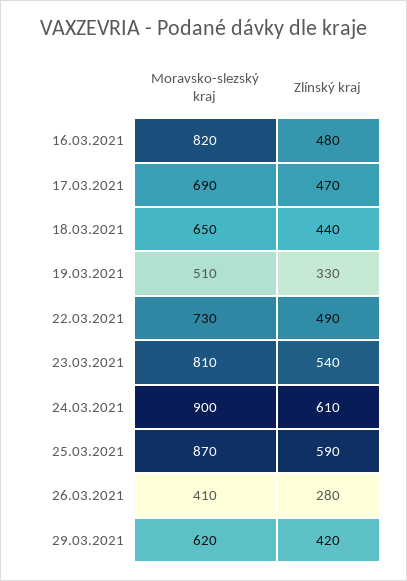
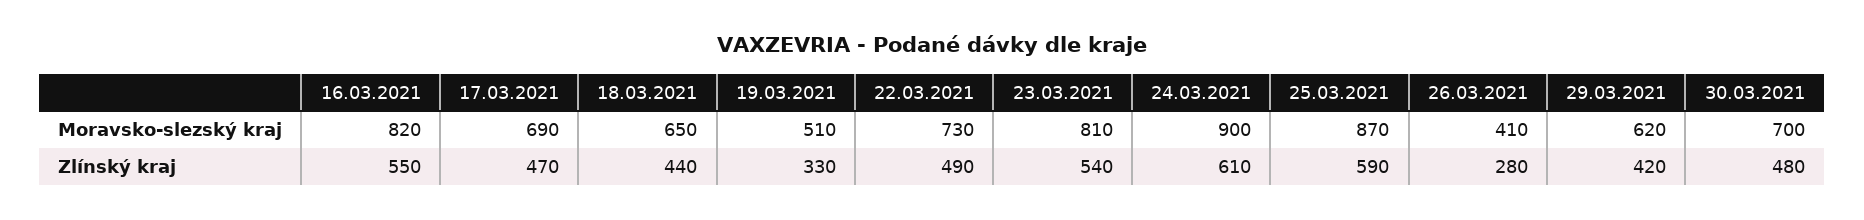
Zlínský kraj, 16.03.2021: 480 -> 550
Moravsko-slezský kraj, 30.03.2021: none -> 700
Zlínský kraj, 30.03.2021: none -> 480

